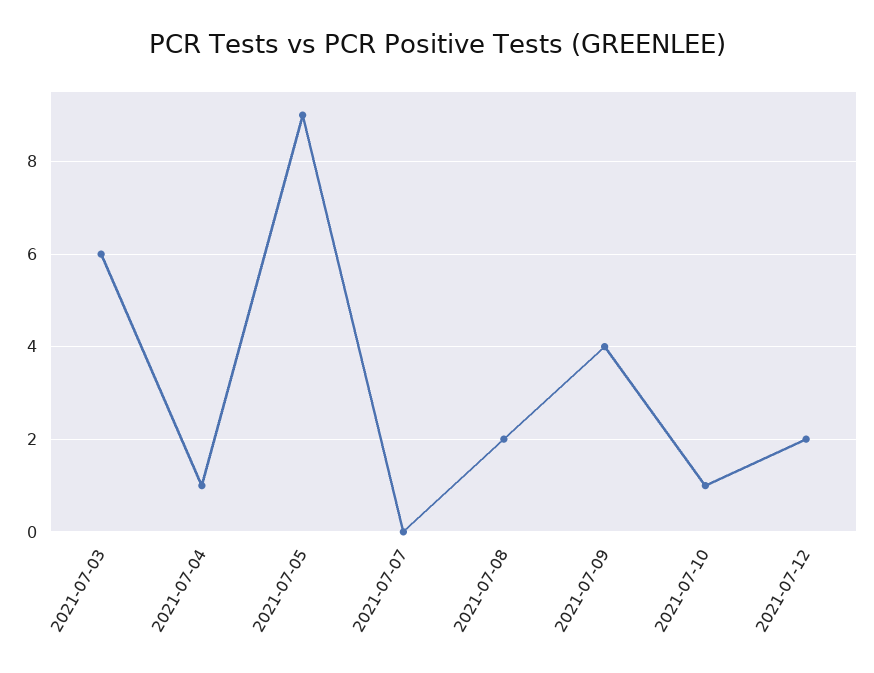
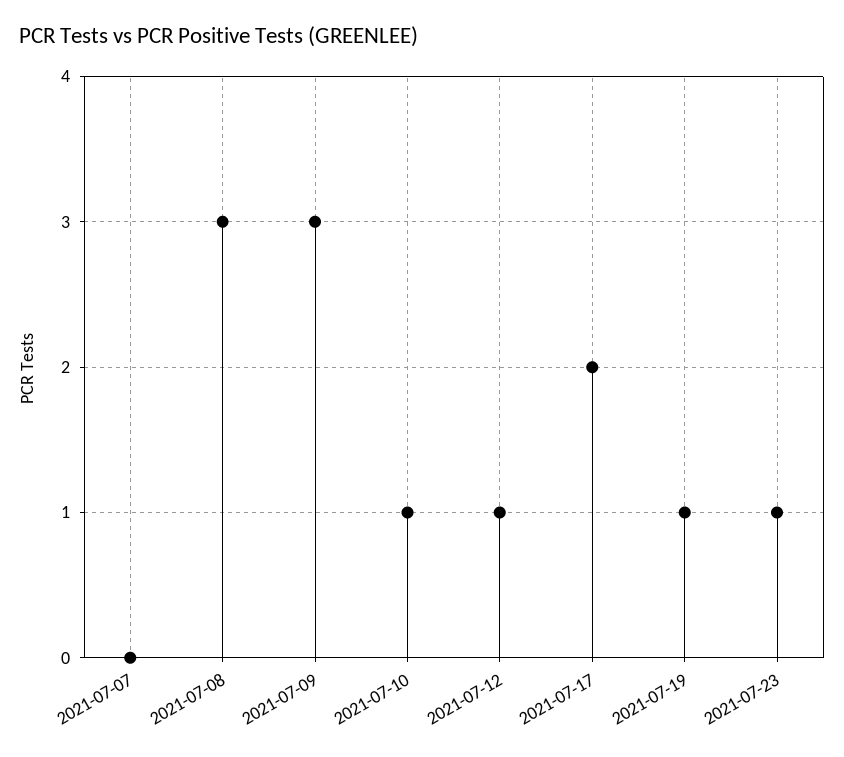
2021-07-03: 6 -> none
2021-07-04: 1 -> none
2021-07-05: 9 -> none
2021-07-08: 2 -> 3
2021-07-09: 4 -> 3
2021-07-12: 2 -> 1
2021-07-17: none -> 2
2021-07-19: none -> 1
2021-07-23: none -> 1

